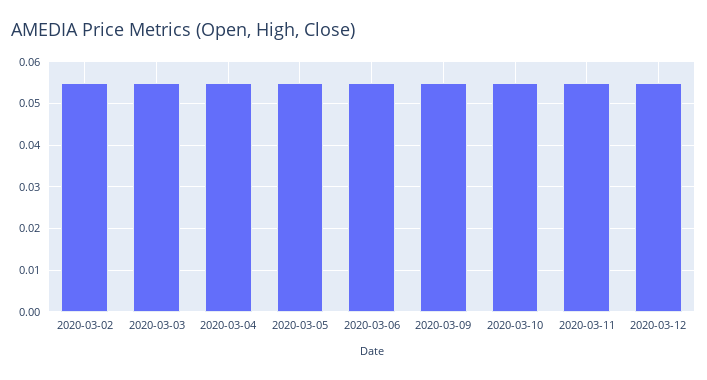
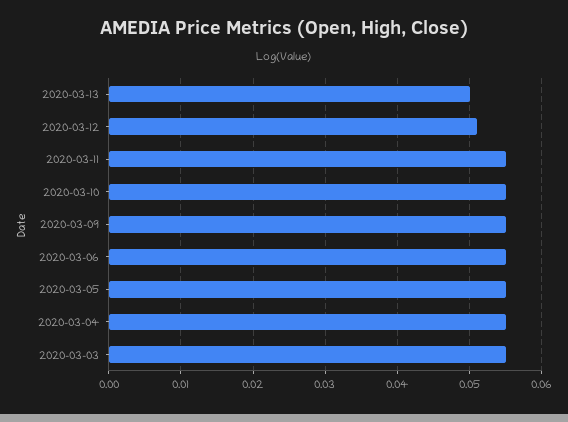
2020-03-02: 0.055 -> none
2020-03-12: 0.055 -> 0.051
2020-03-13: none -> 0.05

